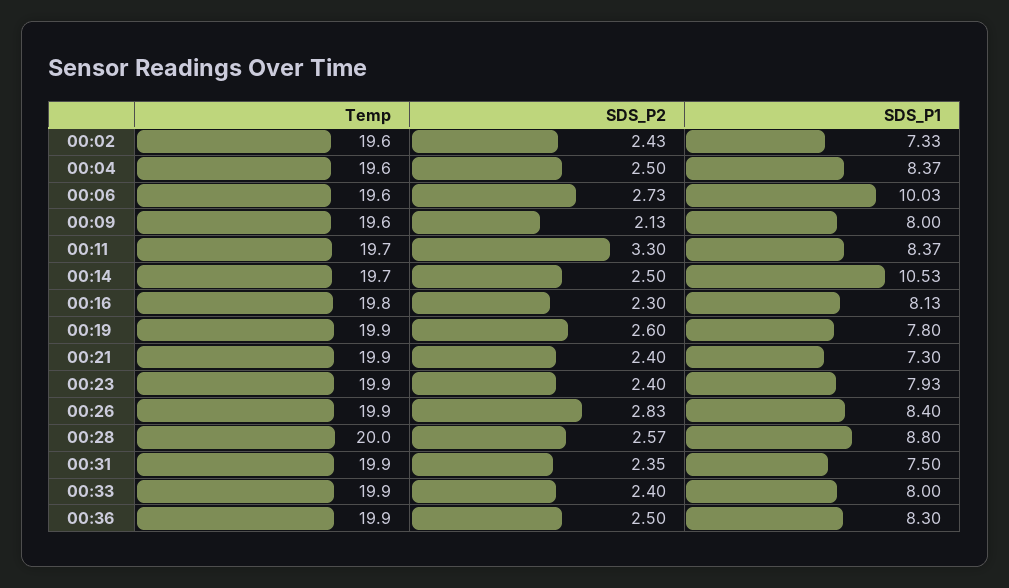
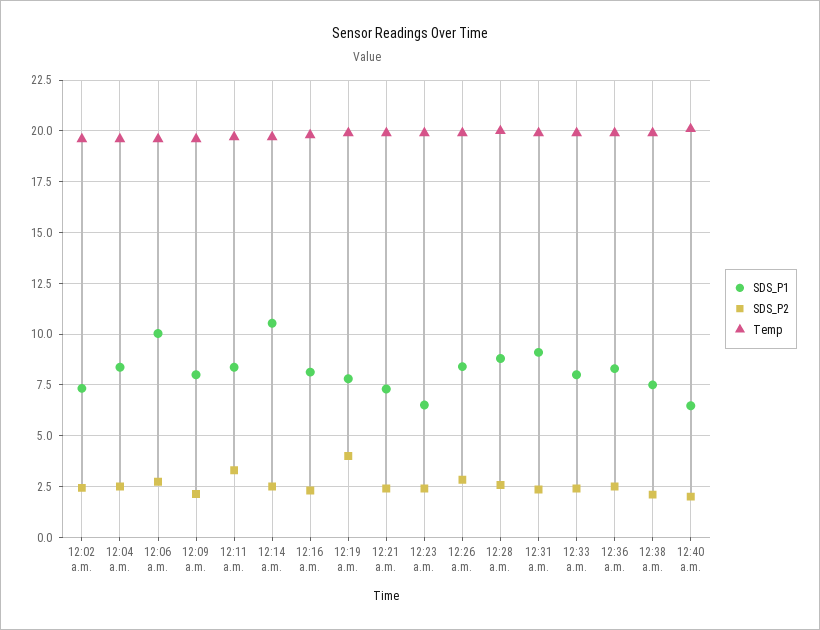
SDS_P2, 00:19: 2.6 -> 4
SDS_P1, 00:23: 7.93 -> 6.5
SDS_P1, 00:31: 7.5 -> 9
SDS_P1, 12:38 a.m.: none -> 7.5
SDS_P2, 12:38 a.m.: none -> 2
Temp, 12:38 a.m.: none -> 20
SDS_P1, 12:40 a.m.: none -> 6.5
SDS_P2, 12:40 a.m.: none -> 2
Temp, 12:40 a.m.: none -> 20

